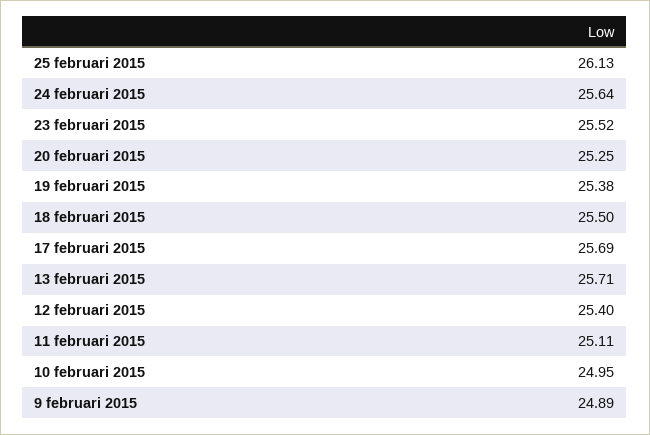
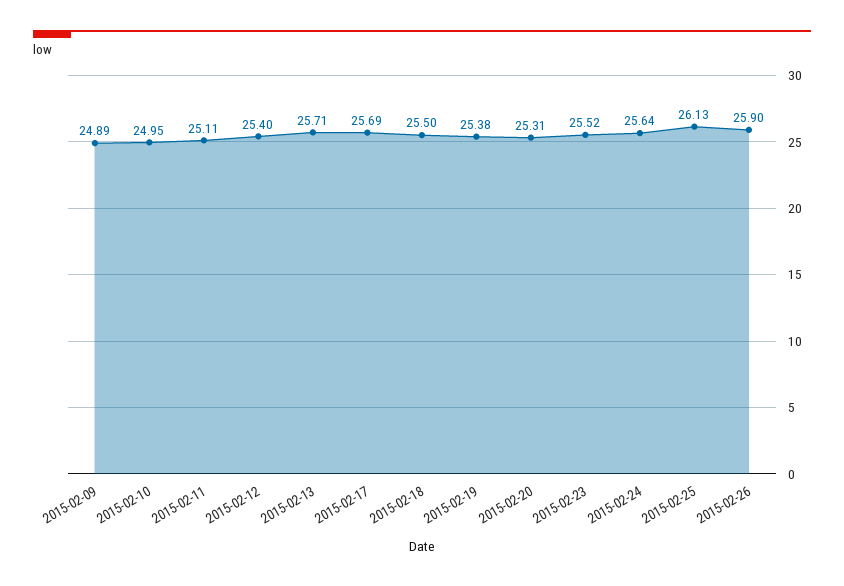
20 februari 2015: 25.25 -> 25.31
2015-02-26: none -> 25.9

